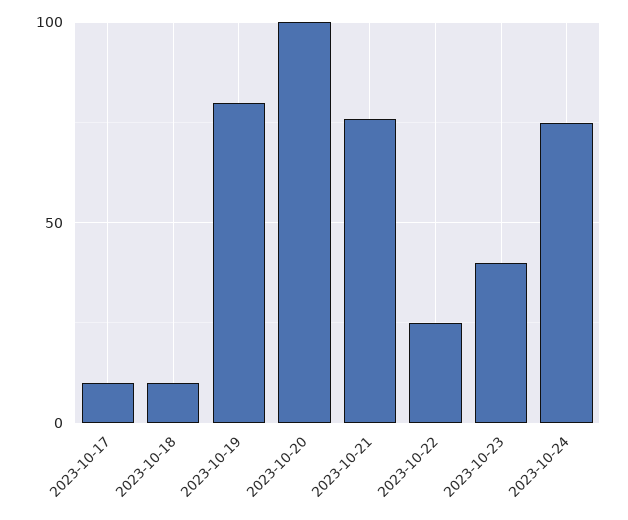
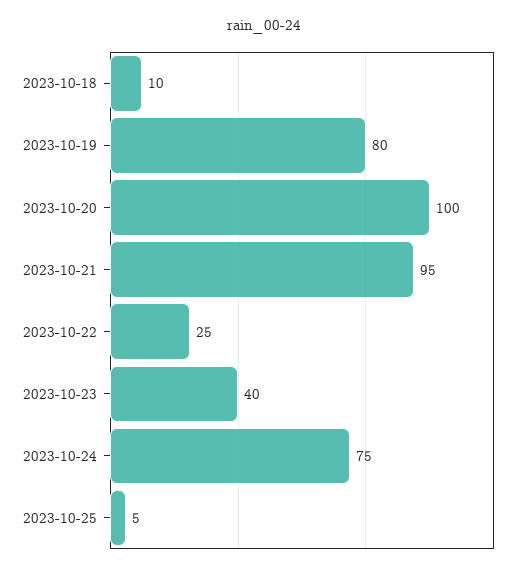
2023-10-17: 10 -> none
2023-10-21: 75 -> 95
2023-10-25: none -> 5

